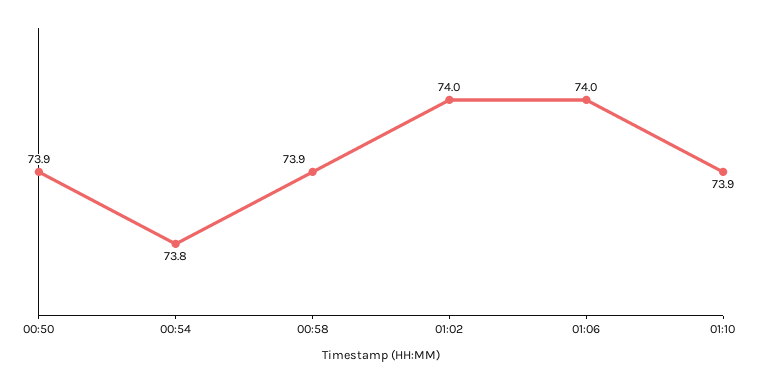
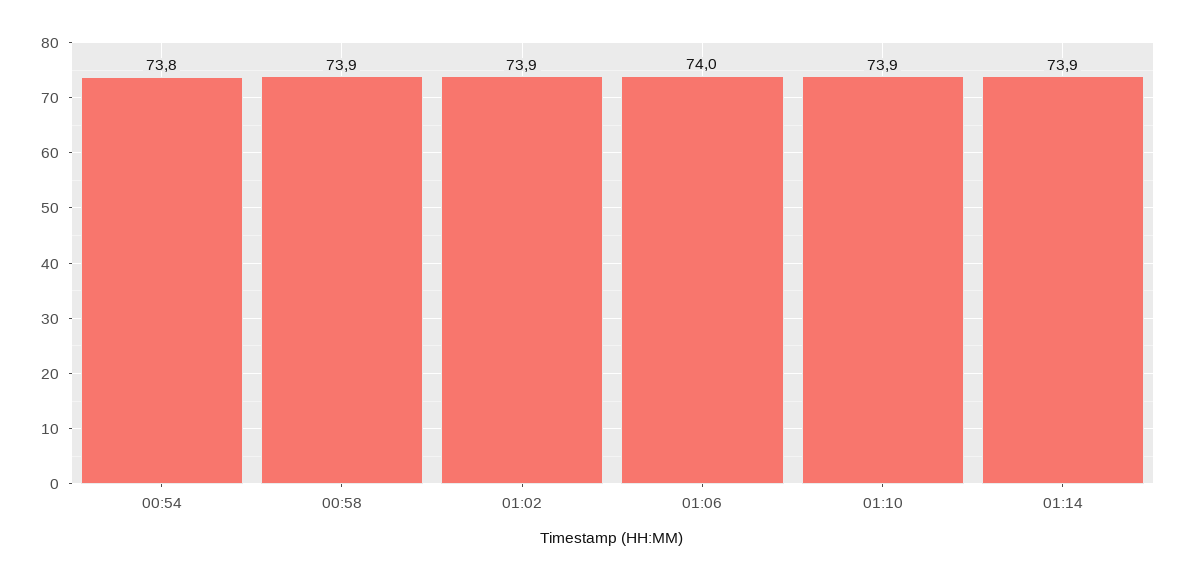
00:50: 73.9 -> none
01:02: 74 -> 73.9
01:14: none -> 73.9

